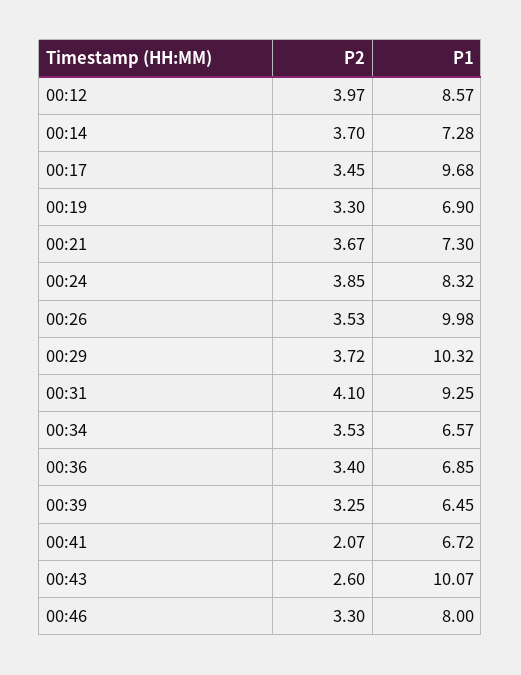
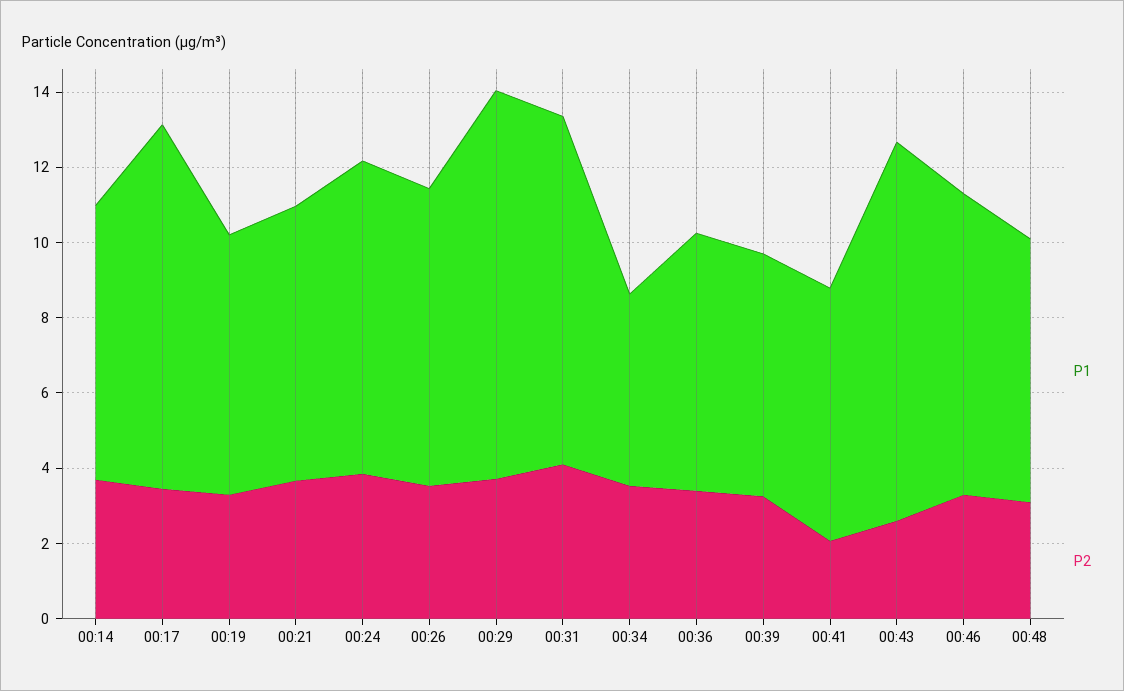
P2, 00:12: 3.97 -> none
P1, 00:12: 8.57 -> none
P1, 00:26: 9.98 -> 8
P1, 00:34: 6.57 -> 5
P1, 00:48: none -> 7
P2, 00:48: none -> 3

